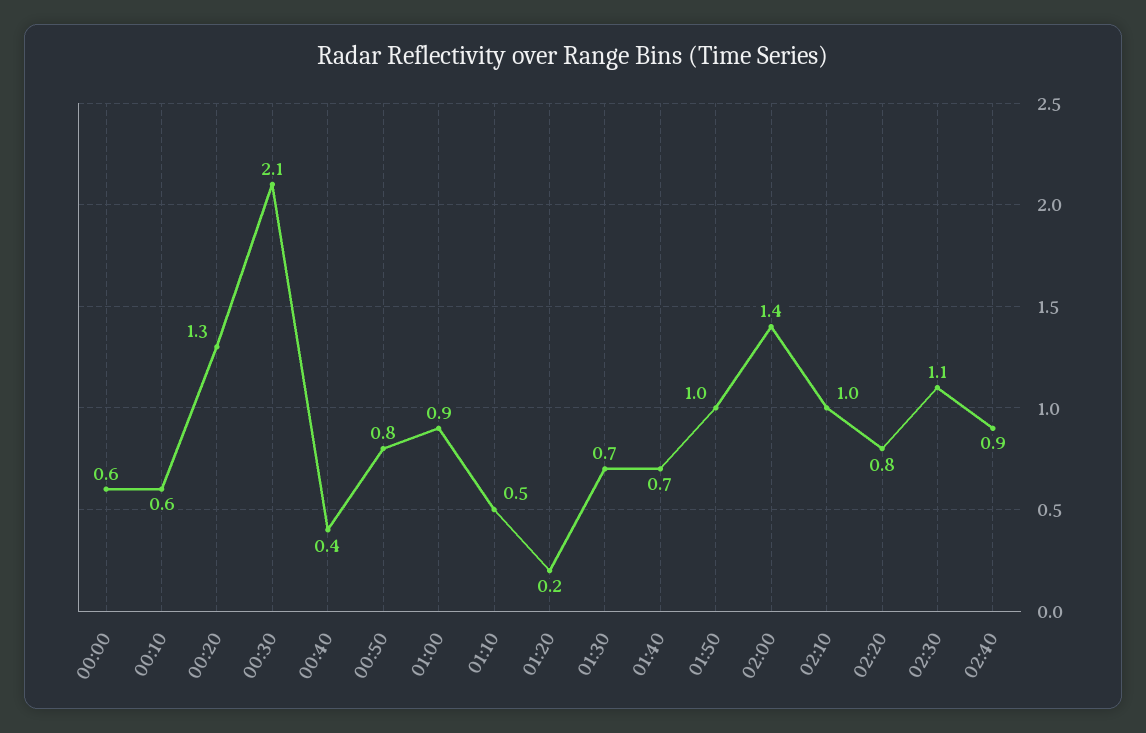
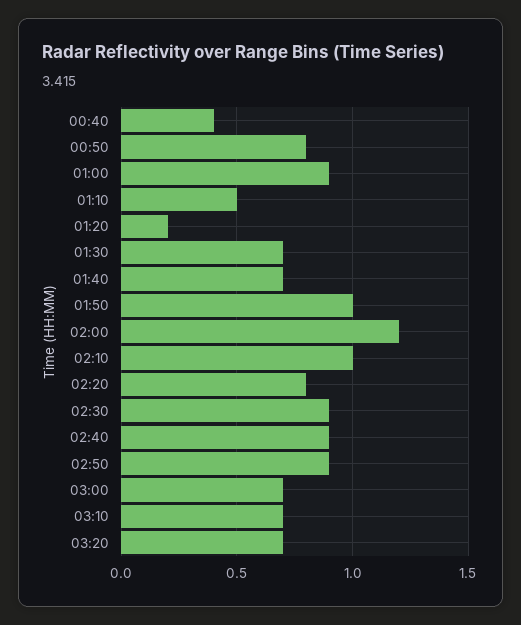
00:00: 0.6 -> none
00:10: 0.6 -> none
00:20: 1.3 -> none
00:30: 2.1 -> none
02:00: 1.4 -> 1.2
02:30: 1.1 -> 0.9
02:50: none -> 0.9
03:00: none -> 0.7
03:10: none -> 0.7
03:20: none -> 0.7

